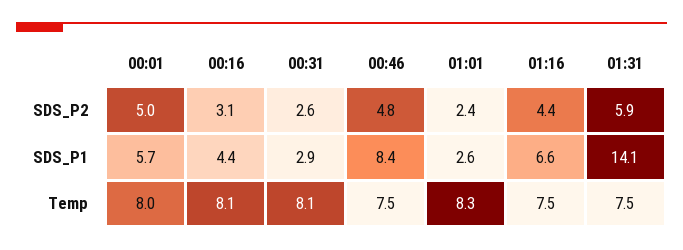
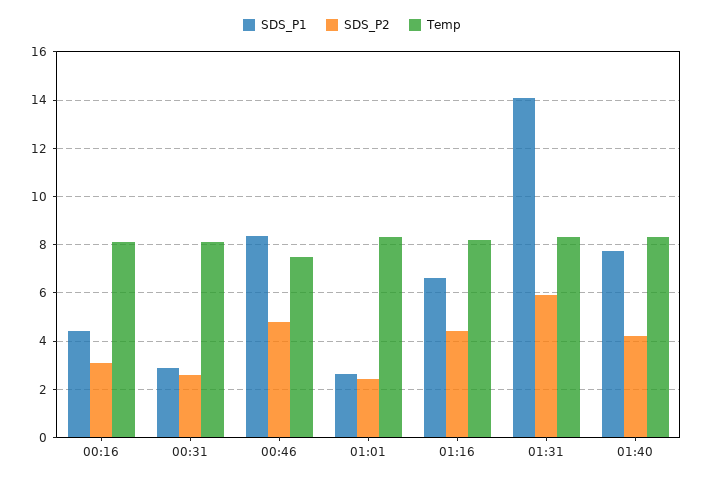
SDS_P2, 00:01: 5 -> none
SDS_P1, 00:01: 5.7 -> none
Temp, 00:01: 8 -> none
Temp, 01:16: 7.5 -> 8.25
Temp, 01:31: 7.5 -> 8.25
SDS_P1, 01:40: none -> 7.75
SDS_P2, 01:40: none -> 4.25
Temp, 01:40: none -> 8.25

